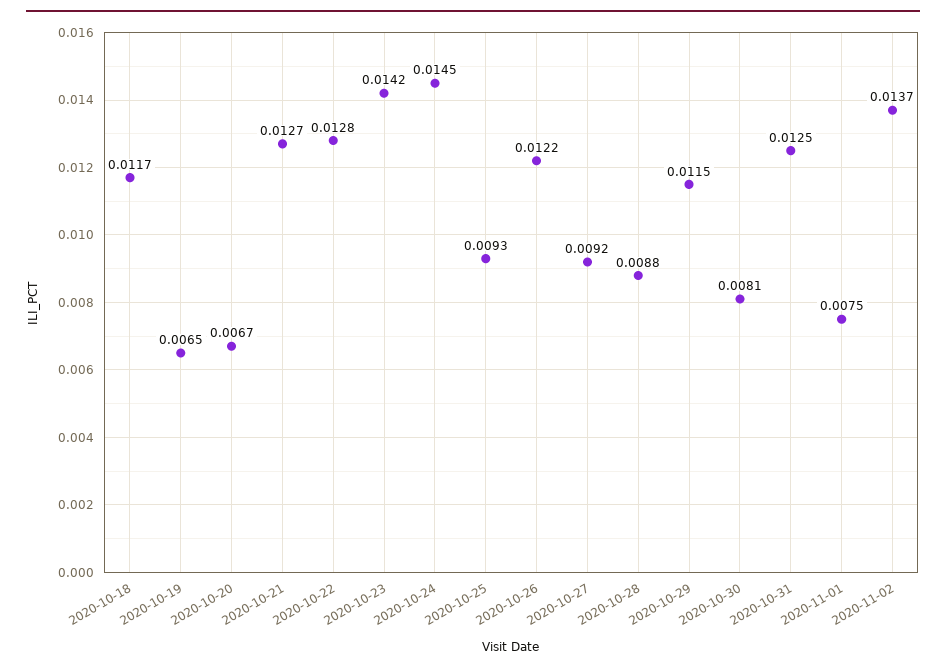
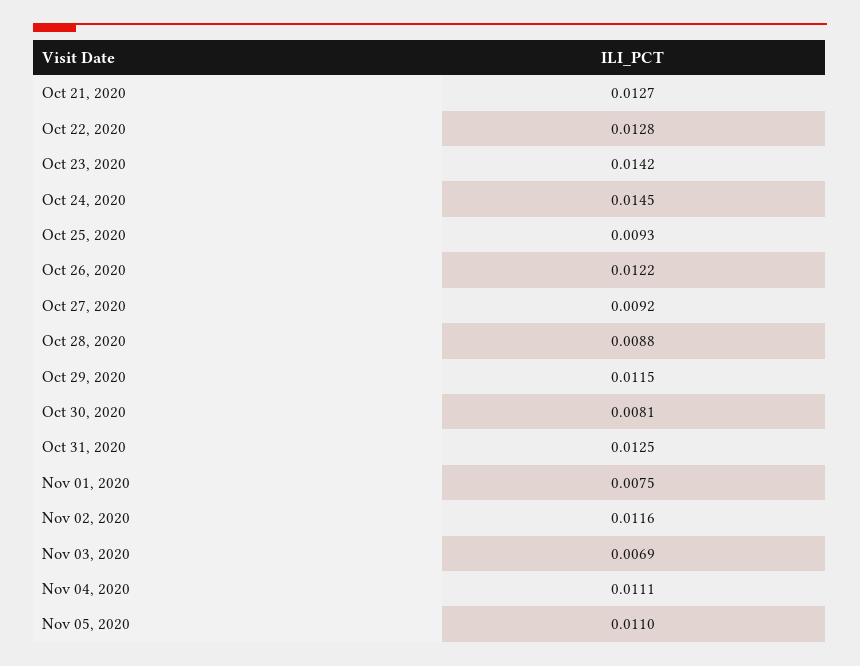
2020-10-18: 0.0117 -> none
2020-10-19: 0.0065 -> none
2020-10-20: 0.0067 -> none
2020-11-02: 0.0137 -> 0.0116
Nov 03, 2020: none -> 0.0069
Nov 04, 2020: none -> 0.0111
Nov 05, 2020: none -> 0.011

